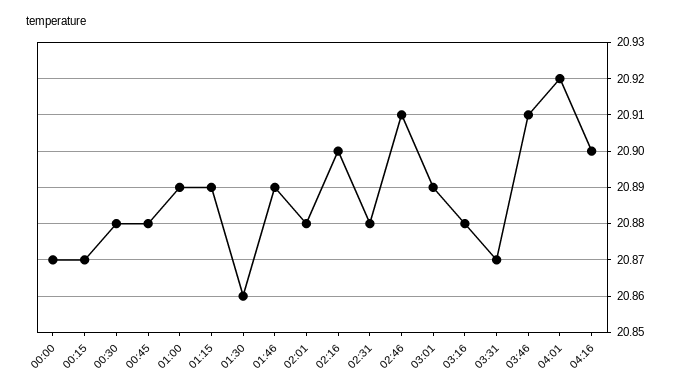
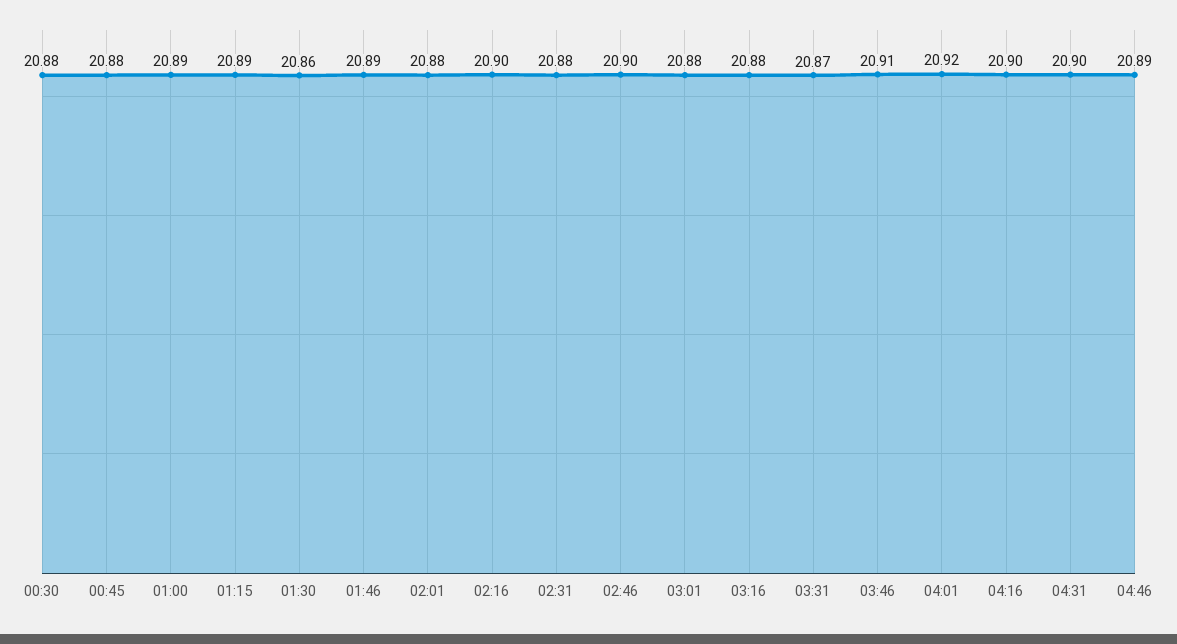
00:00: 20.87 -> none
00:15: 20.87 -> none
02:46: 20.91 -> 20.9
03:01: 20.89 -> 20.88
04:31: none -> 20.9
04:46: none -> 20.89

